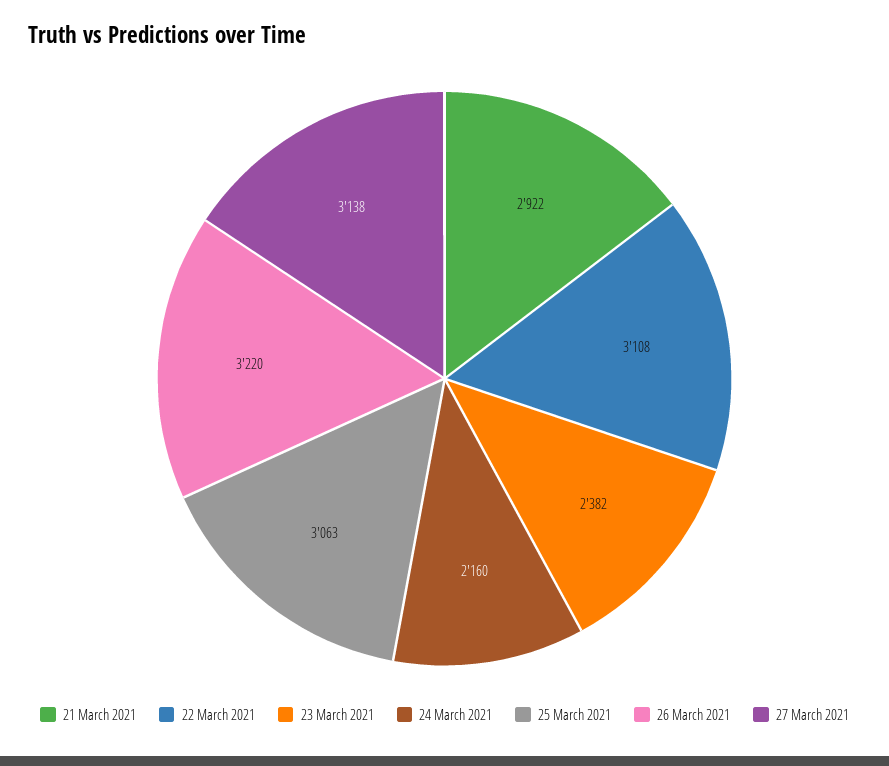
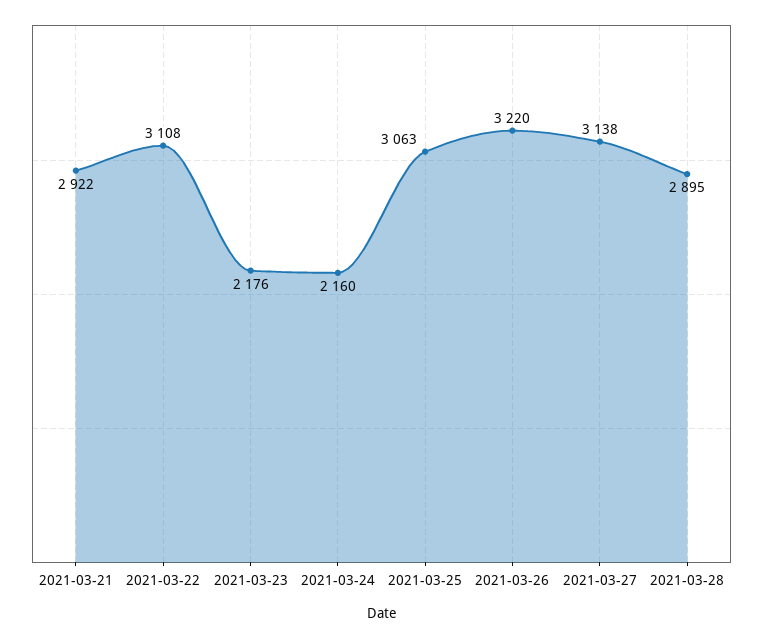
23 March 2021: 2382 -> 2176
2021-03-28: none -> 2895

